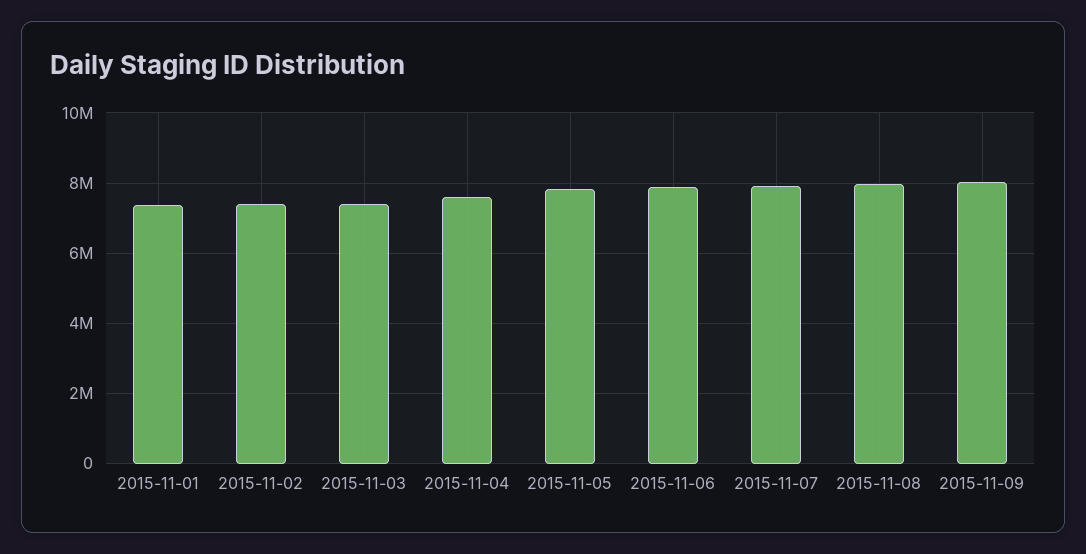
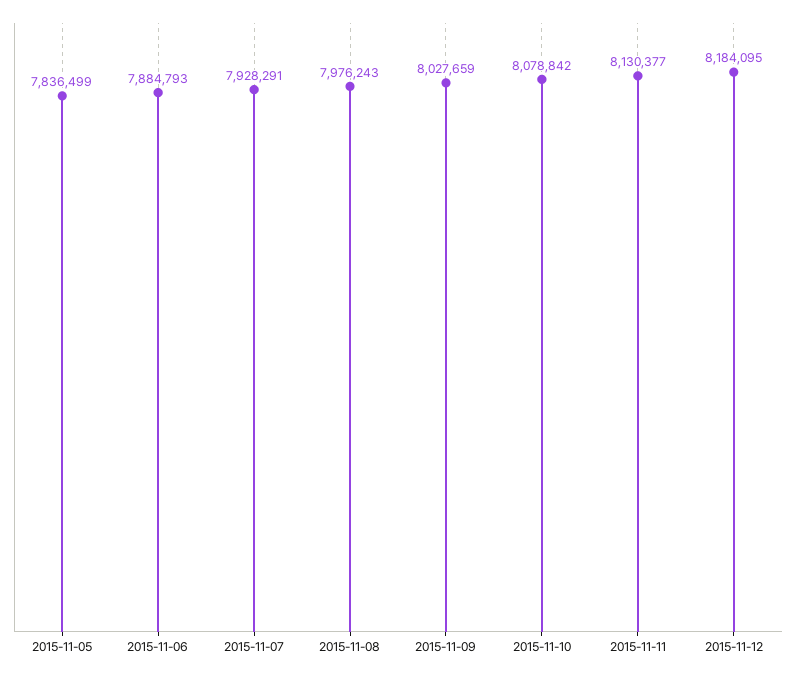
2015-11-01: 7400000 -> none
2015-11-02: 7400000 -> none
2015-11-03: 7400000 -> none
2015-11-04: 7600000 -> none
2015-11-10: none -> 8078842
2015-11-11: none -> 8130377
2015-11-12: none -> 8184095

